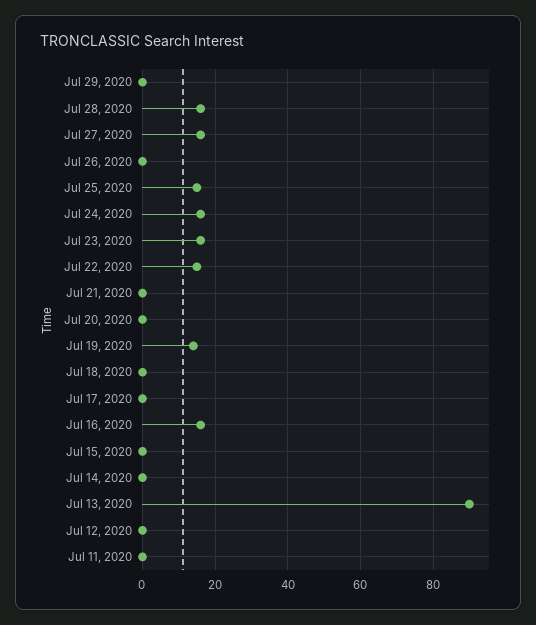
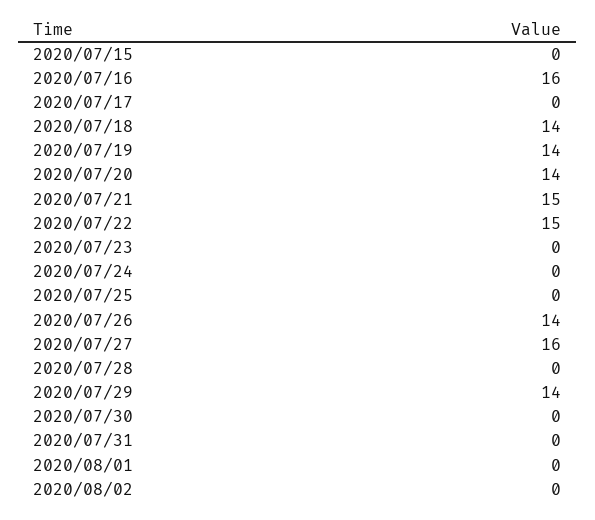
Jul 29, 2020: 0 -> 14
Jul 28, 2020: 15 -> 0
Jul 26, 2020: 0 -> 14
Jul 25, 2020: 15 -> 0
Jul 24, 2020: 15 -> 0
Jul 23, 2020: 15 -> 0
Jul 21, 2020: 0 -> 15
Jul 20, 2020: 0 -> 14
Jul 18, 2020: 0 -> 14
Jul 14, 2020: 0 -> none
Jul 13, 2020: 90 -> none
Jul 12, 2020: 0 -> none
Jul 11, 2020: 0 -> none
2020/07/30: none -> 0
2020/07/31: none -> 0
2020/08/01: none -> 0
2020/08/02: none -> 0

